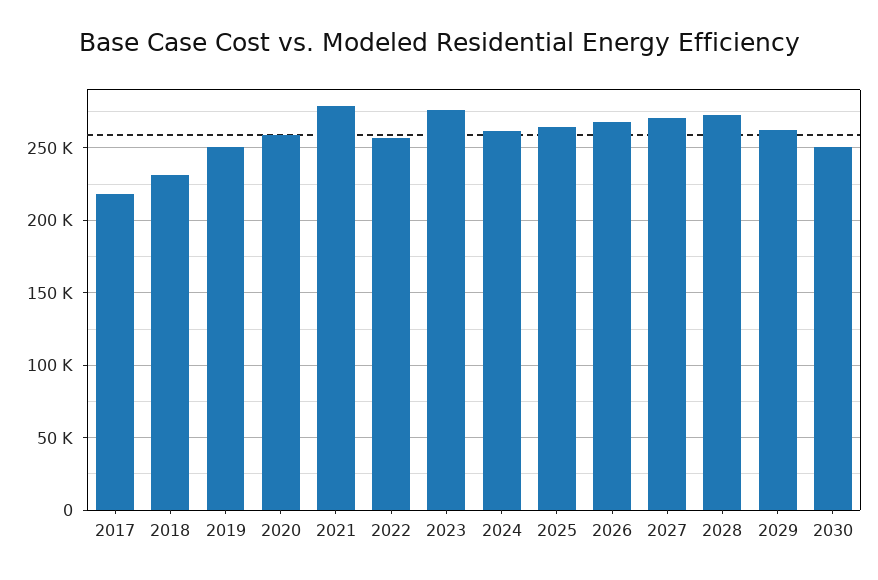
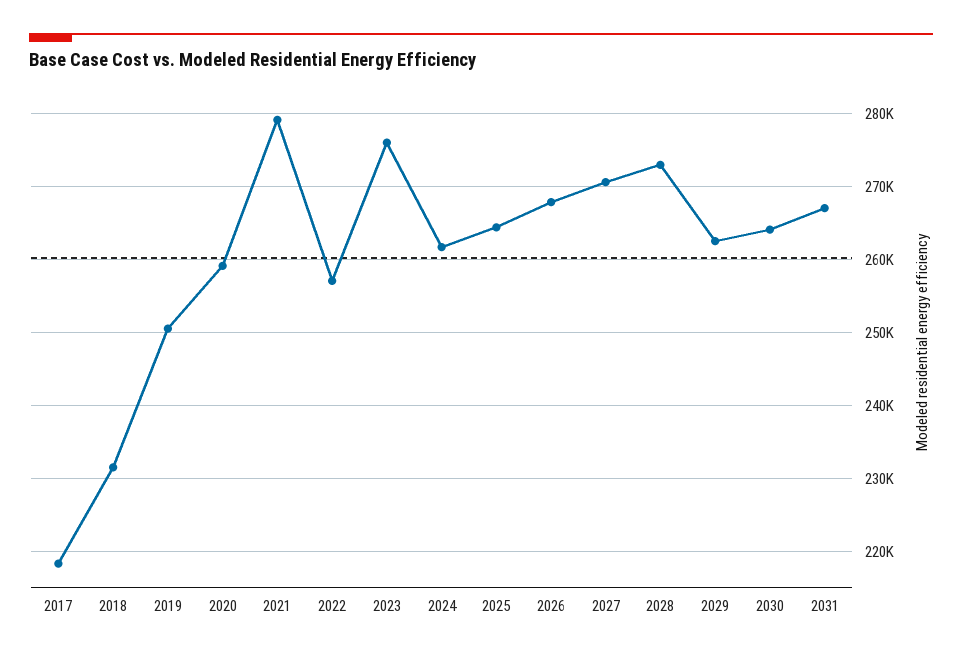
2030: 250000 -> 264000
2031: none -> 267000

